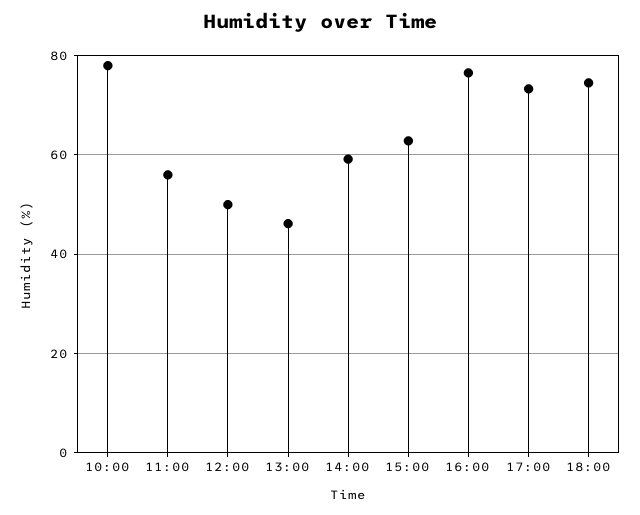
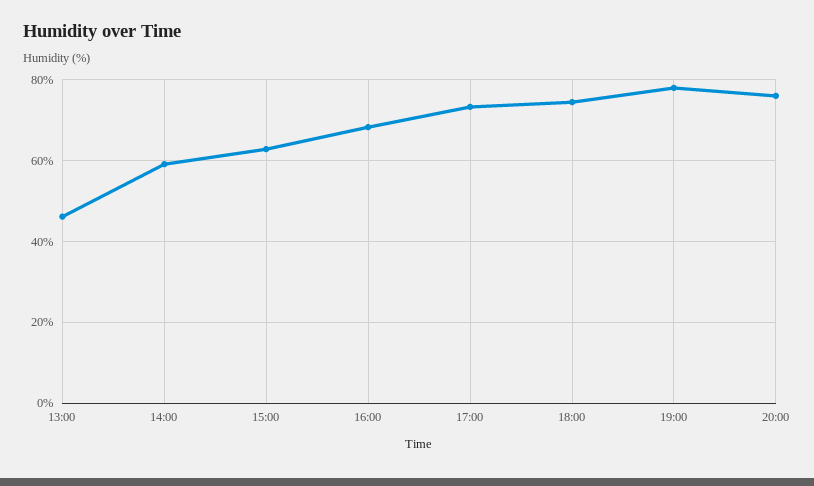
10:00: 78 -> none
11:00: 56 -> none
12:00: 50 -> none
16:00: 76 -> 68
19:00: none -> 78
20:00: none -> 76

